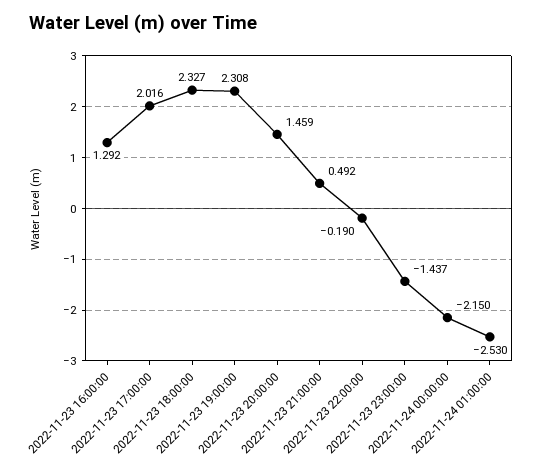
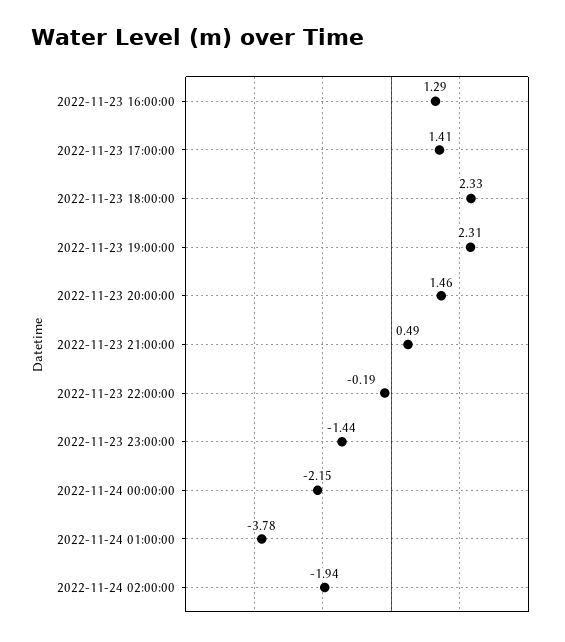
2022-11-23 17:00:00: 2.016 -> 1.41
2022-11-24 01:00:00: -2.53 -> -3.78
2022-11-24 02:00:00: none -> -1.94

